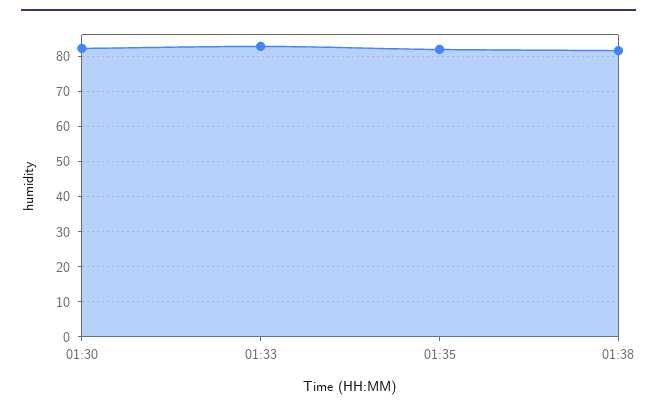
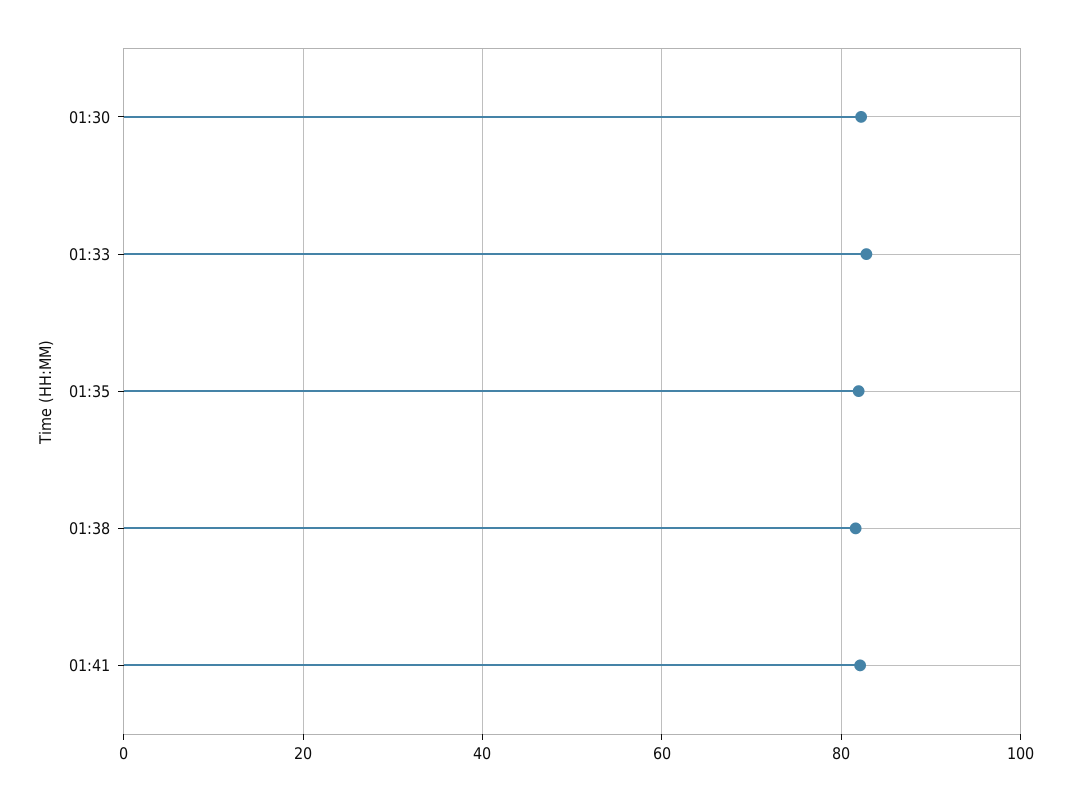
01:41: none -> 82

